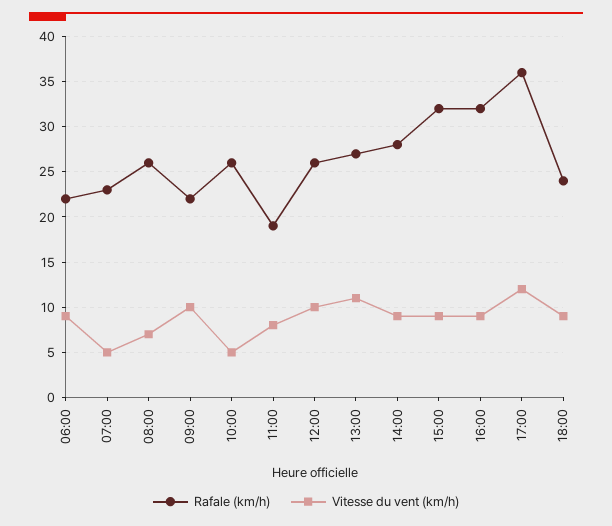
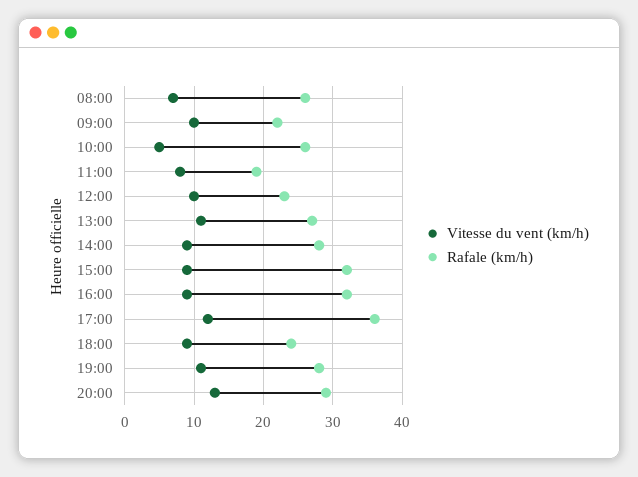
Rafale (km/h), 06:00: 22 -> none
Vitesse du vent (km/h), 06:00: 9 -> none
Rafale (km/h), 07:00: 23 -> none
Vitesse du vent (km/h), 07:00: 5 -> none
Rafale (km/h), 12:00: 26 -> 23
Vitesse du vent (km/h), 19:00: none -> 11
Rafale (km/h), 19:00: none -> 28
Vitesse du vent (km/h), 20:00: none -> 13
Rafale (km/h), 20:00: none -> 29

